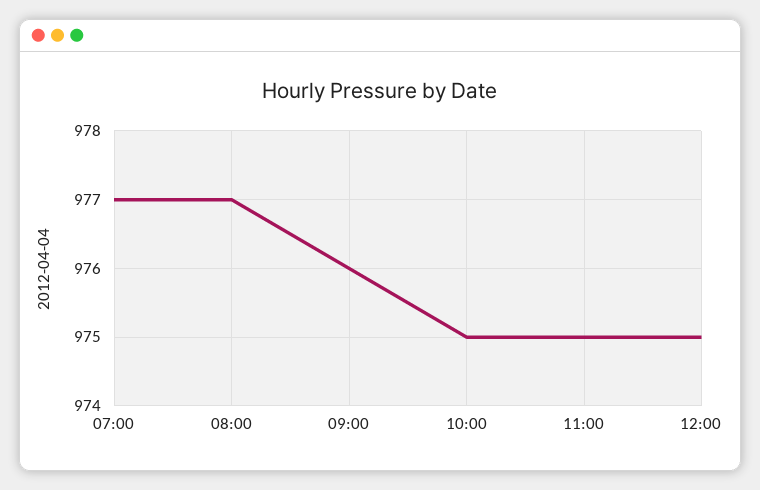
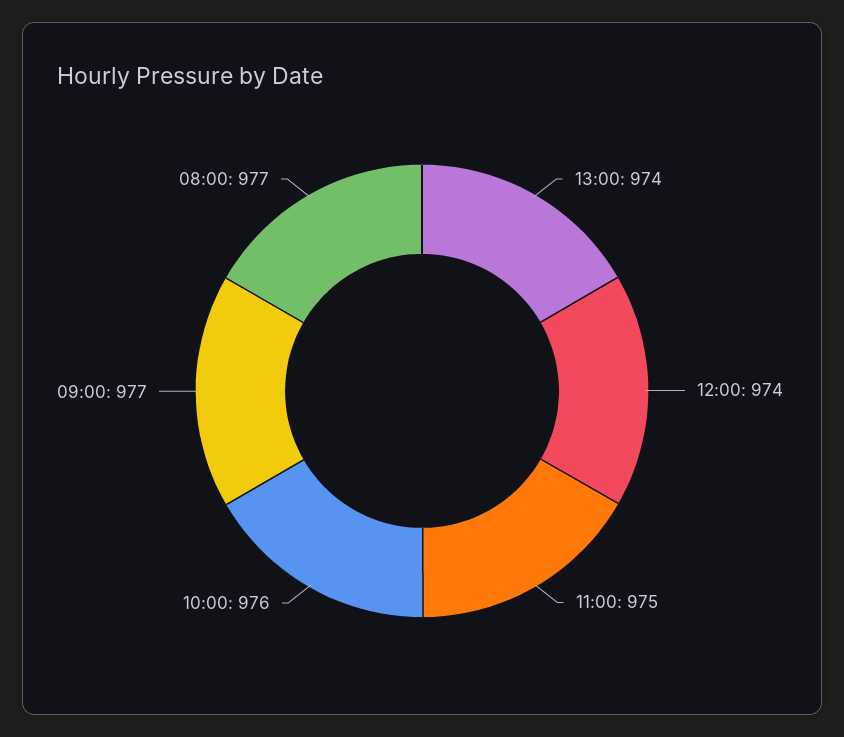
07:00: 977 -> none
09:00: 976 -> 977
10:00: 975 -> 976
12:00: 975 -> 974
13:00: none -> 974

